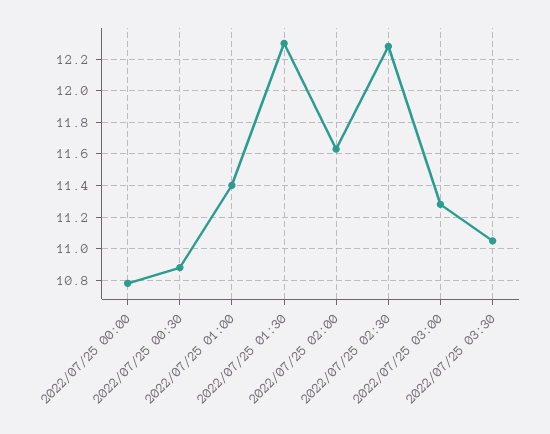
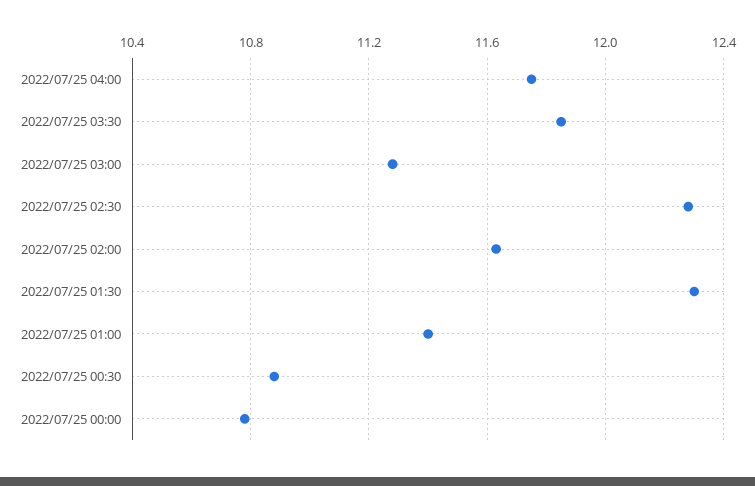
2022/07/25 03:30: 11.05 -> 11.85
2022/07/25 04:00: none -> 11.75

